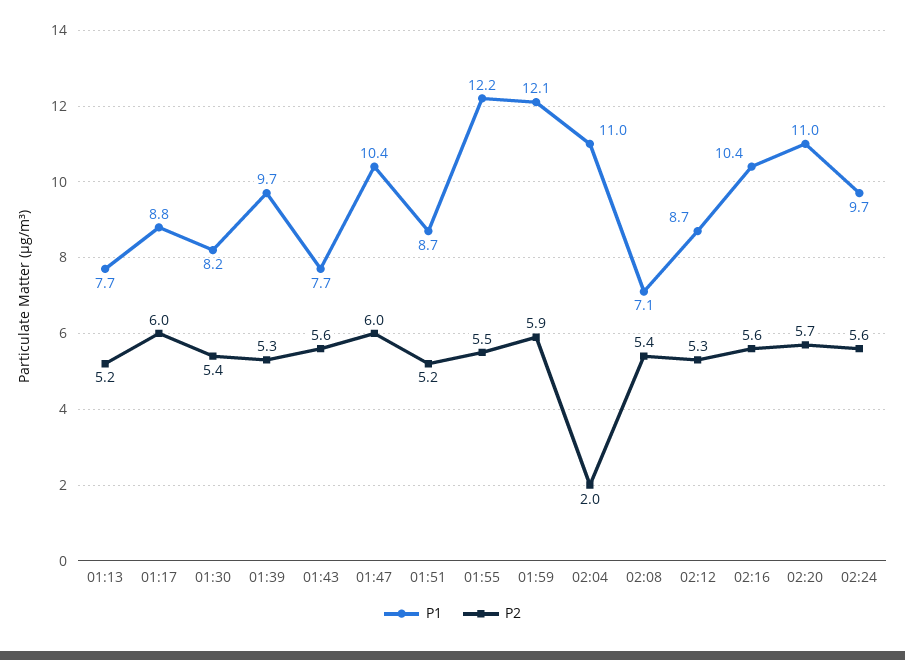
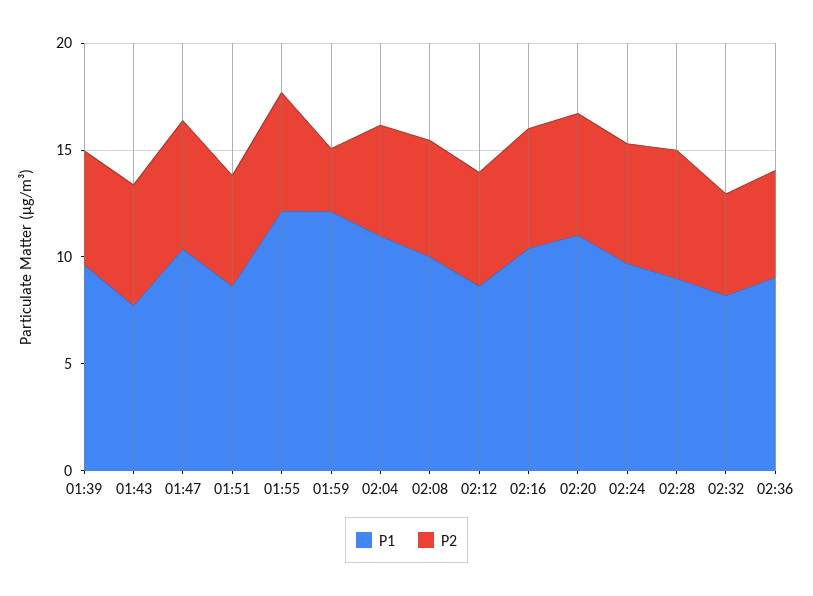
P1, 01:13: 7.7 -> none
P2, 01:13: 5.2 -> none
P1, 01:17: 8.8 -> none
P2, 01:17: 6 -> none
P1, 01:30: 8.2 -> none
P2, 01:30: 5.4 -> none
P2, 01:59: 5.9 -> 3
P2, 02:04: 2 -> 5
P1, 02:08: 7.1 -> 10
P1, 02:28: none -> 9
P2, 02:28: none -> 6
P1, 02:32: none -> 8
P2, 02:32: none -> 5
P1, 02:36: none -> 9
P2, 02:36: none -> 5

